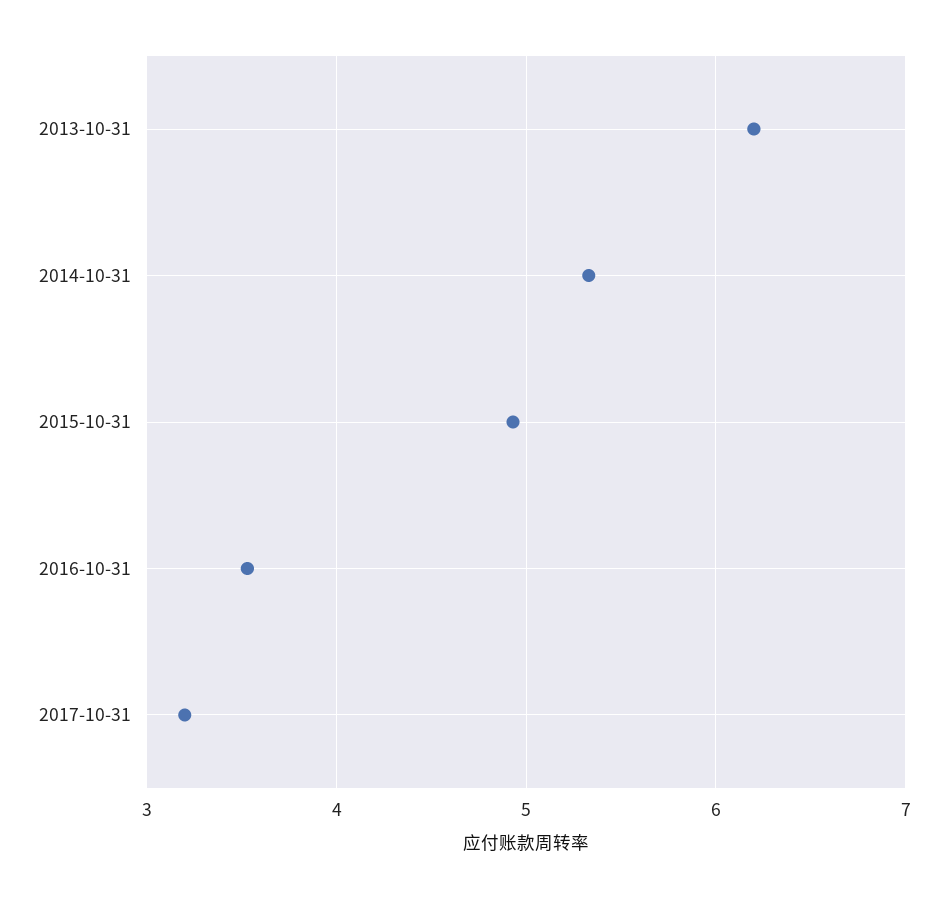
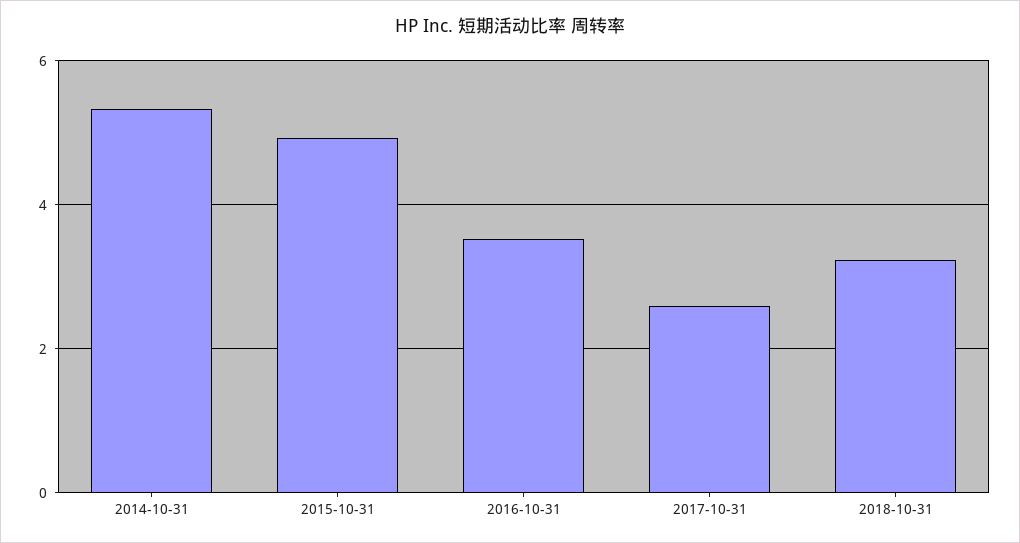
2013-10-31: 6.2 -> none
2017-10-31: 3.2 -> 2.6
2018-10-31: none -> 3.2

